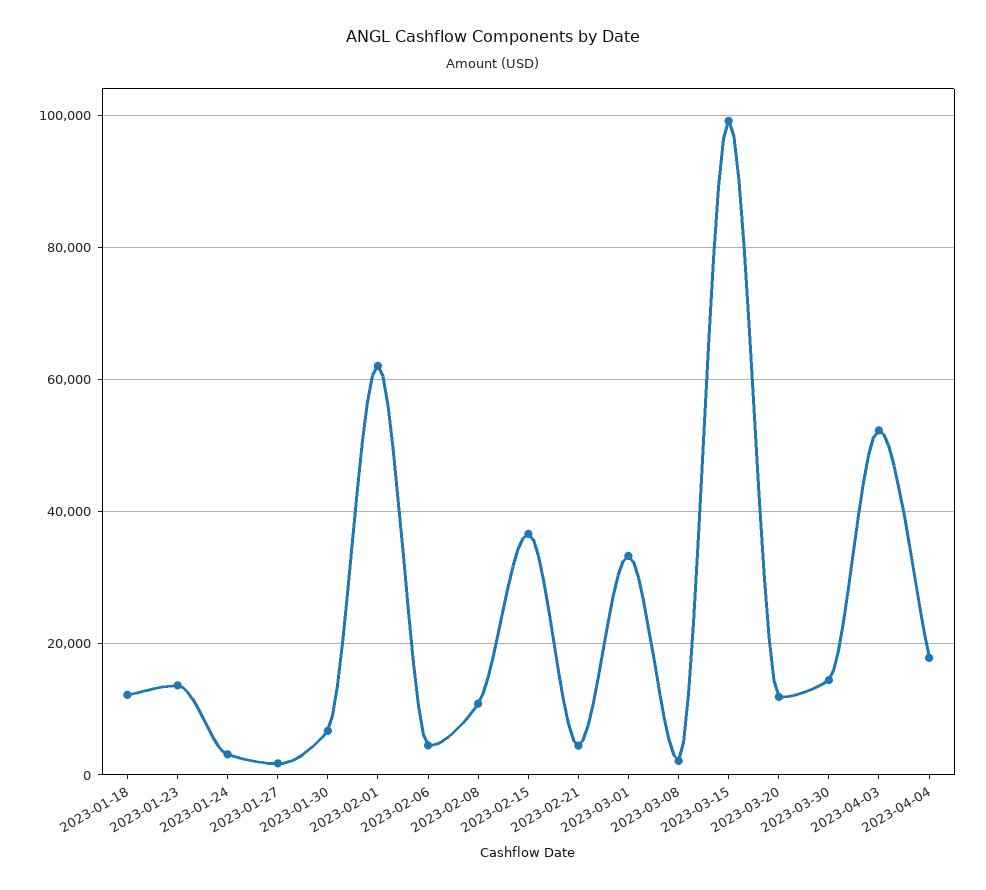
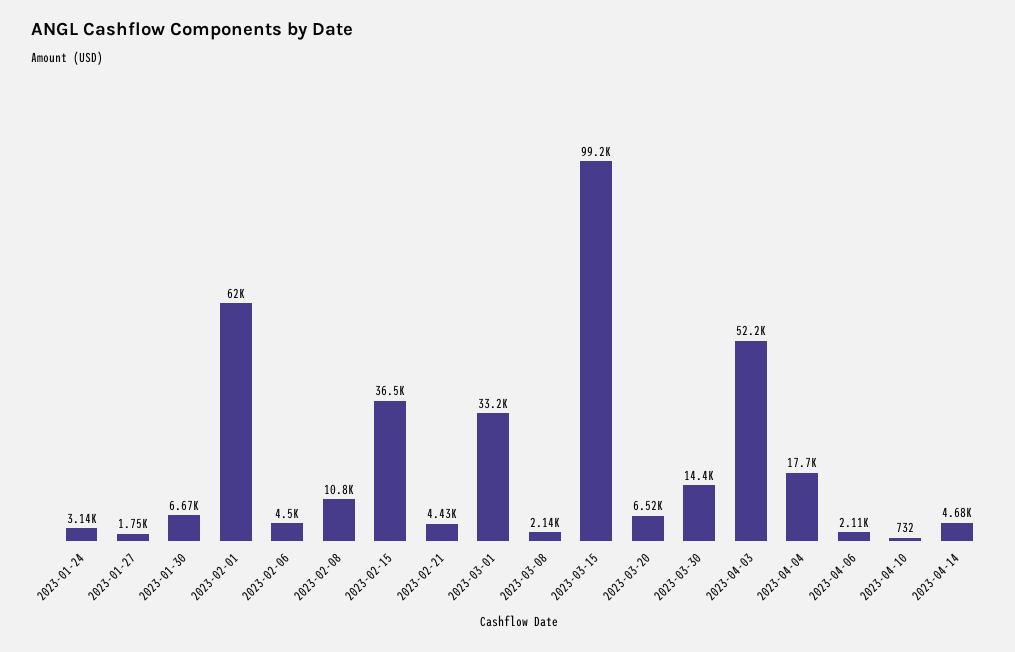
2023-01-18: 12000 -> none
2023-01-23: 14000 -> none
2023-03-20: 12000 -> 6520
2023-04-06: none -> 2110
2023-04-10: none -> 732
2023-04-14: none -> 4680

